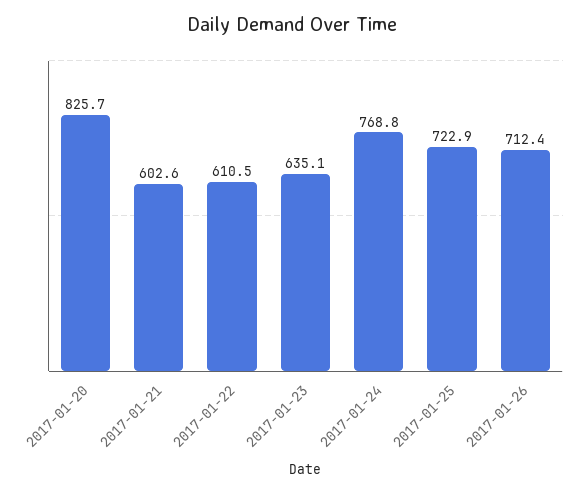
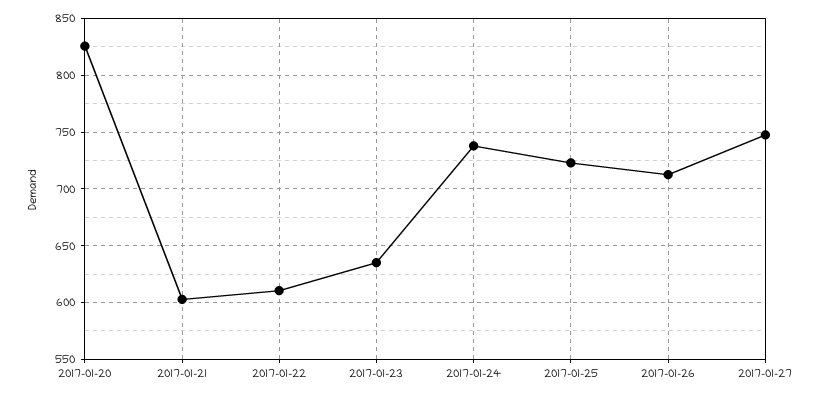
2017-01-24: 768.8 -> 740
2017-01-27: none -> 750

